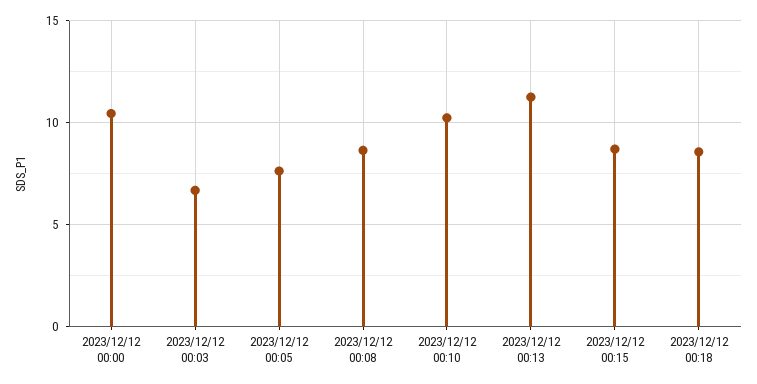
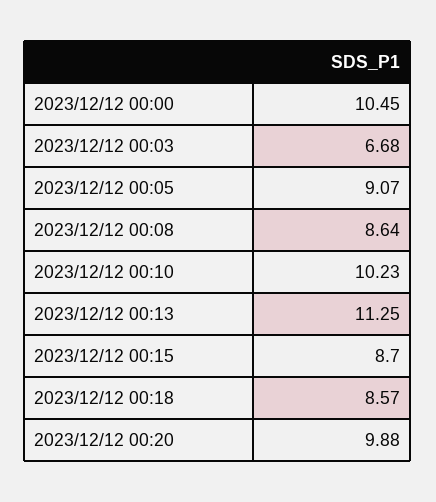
2023/12/12 00:05: 7.5 -> 9.07
2023/12/12 00:20: none -> 9.88

